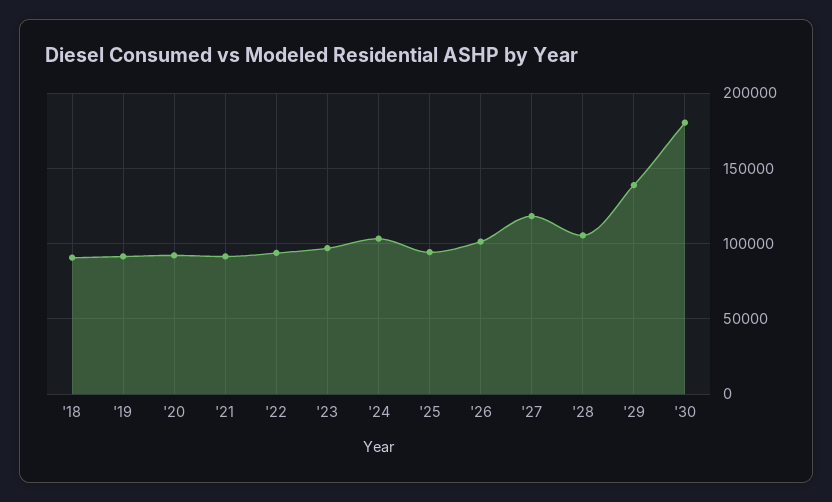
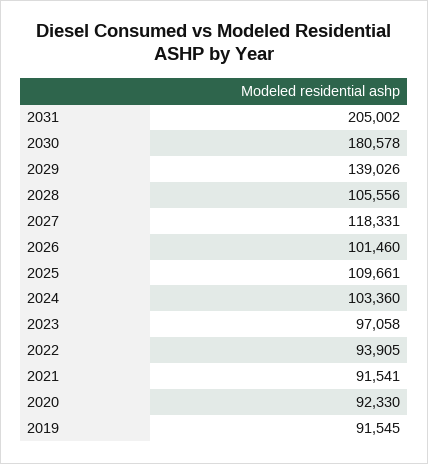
'18: 90000 -> none
'25: 95000 -> 109661
2031: none -> 205002

